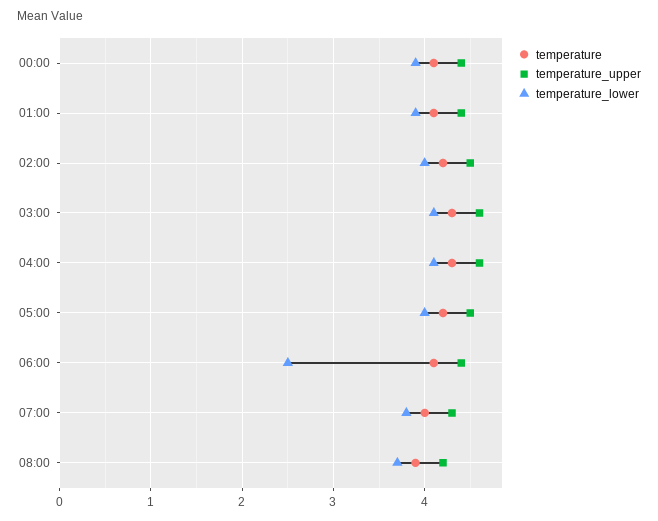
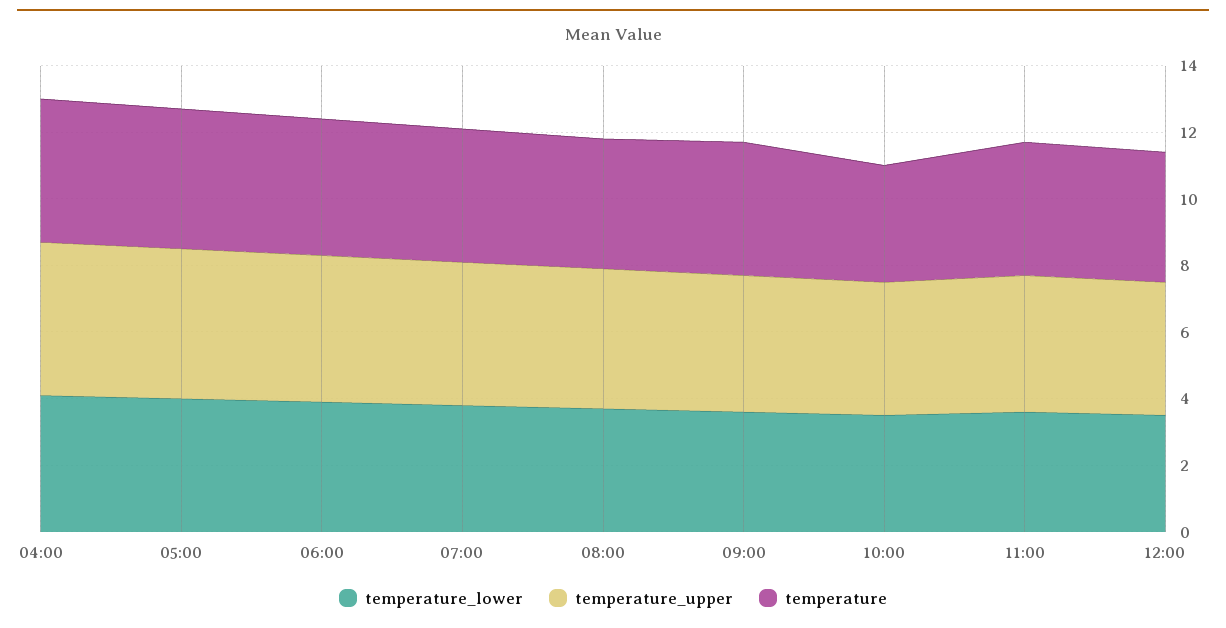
temperature, 00:00: 4.1 -> none
temperature_upper, 00:00: 4.4 -> none
temperature_lower, 00:00: 3.9 -> none
temperature, 01:00: 4.1 -> none
temperature_upper, 01:00: 4.4 -> none
temperature_lower, 01:00: 3.9 -> none
temperature, 02:00: 4.2 -> none
temperature_upper, 02:00: 4.5 -> none
temperature_lower, 02:00: 4 -> none
temperature, 03:00: 4.3 -> none
temperature_upper, 03:00: 4.6 -> none
temperature_lower, 03:00: 4.1 -> none
temperature_lower, 06:00: 2.5 -> 4
temperature_lower, 09:00: none -> 3.5
temperature_upper, 09:00: none -> 4
temperature, 09:00: none -> 4
temperature_lower, 10:00: none -> 3.5
temperature_upper, 10:00: none -> 4
temperature, 10:00: none -> 3.5
temperature_lower, 11:00: none -> 3.5
temperature_upper, 11:00: none -> 4
temperature, 11:00: none -> 4
temperature_lower, 12:00: none -> 3.5
temperature_upper, 12:00: none -> 4
temperature, 12:00: none -> 4

